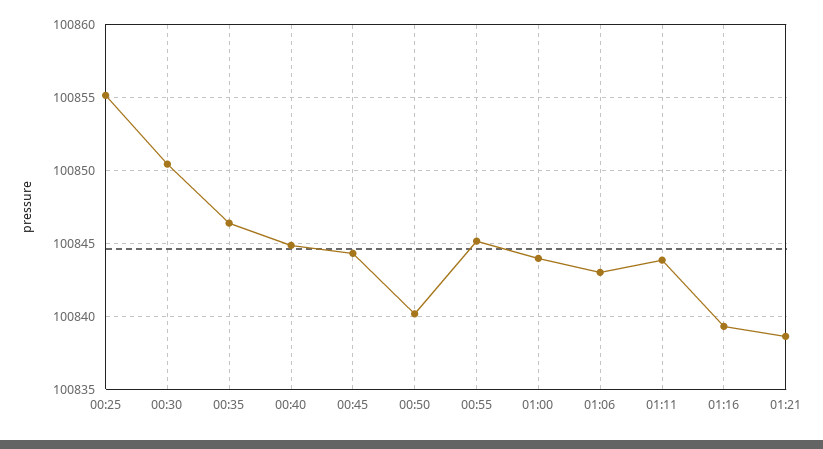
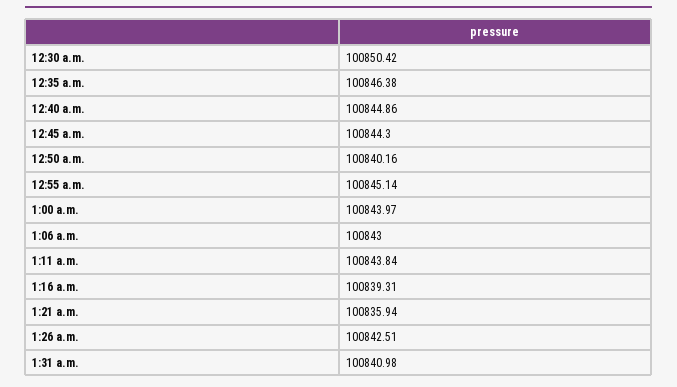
00:25: 100855 -> none
01:21: 100838.5 -> 100835.94
1:26 a.m.: none -> 100842.51
1:31 a.m.: none -> 100840.98

